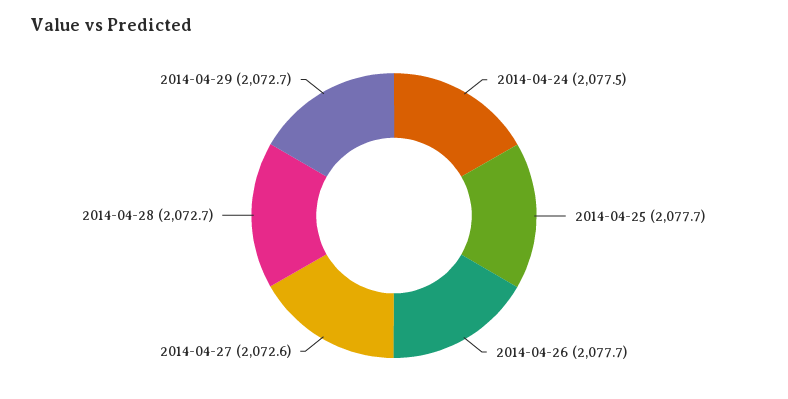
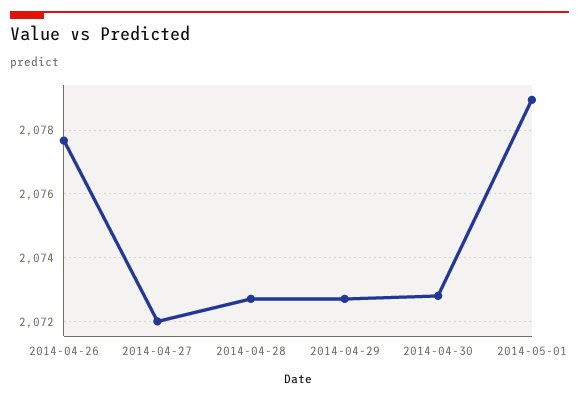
2014-04-24: 2077.5 -> none
2014-04-25: 2077.7 -> none
2014-04-27: 2072.6 -> 2072
2014-04-30: none -> 2072.8
2014-05-01: none -> 2079

